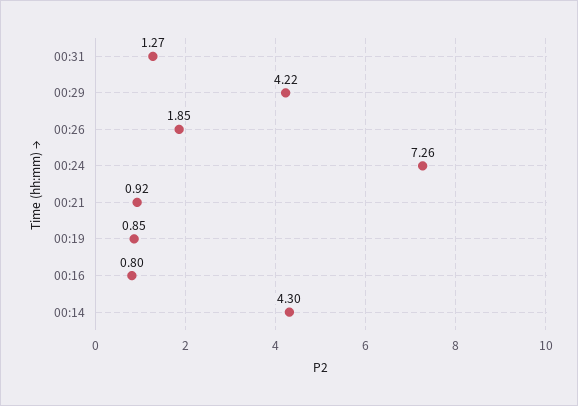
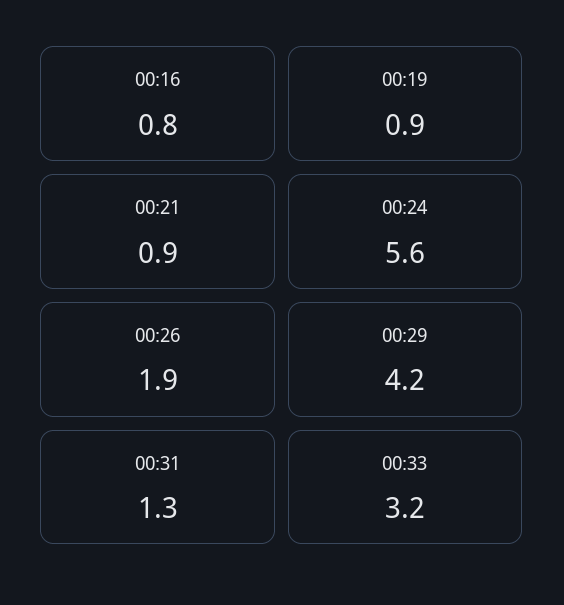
00:24: 7.26 -> 5.6
00:14: 4.3 -> none
00:33: none -> 3.2

